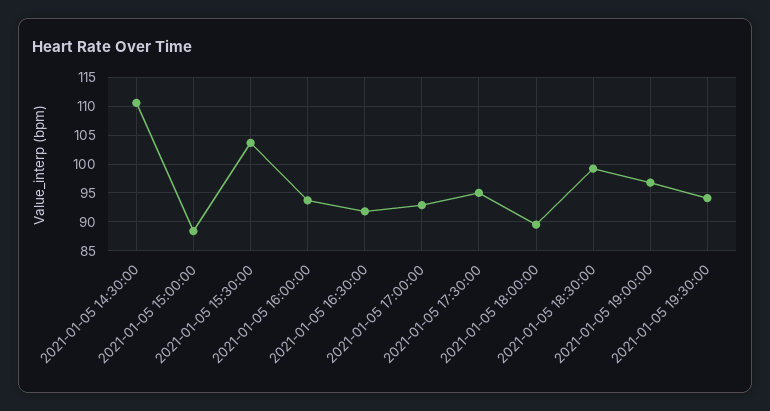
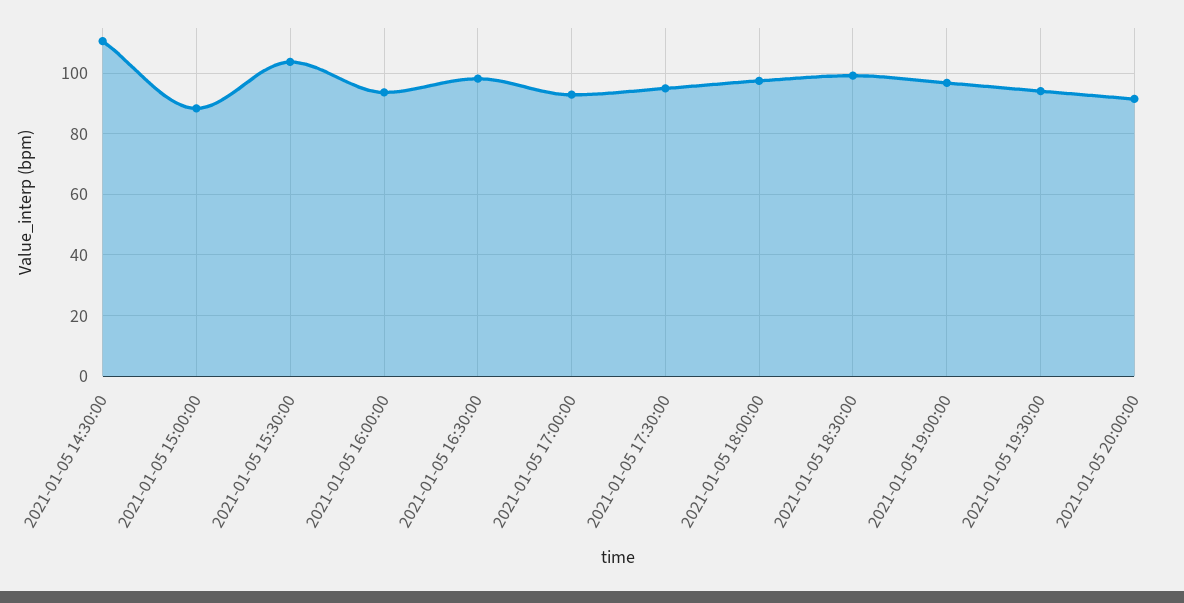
2021-01-05 16:30:00: 92.5 -> 98
2021-01-05 18:00:00: 90 -> 98
2021-01-05 20:00:00: none -> 92

